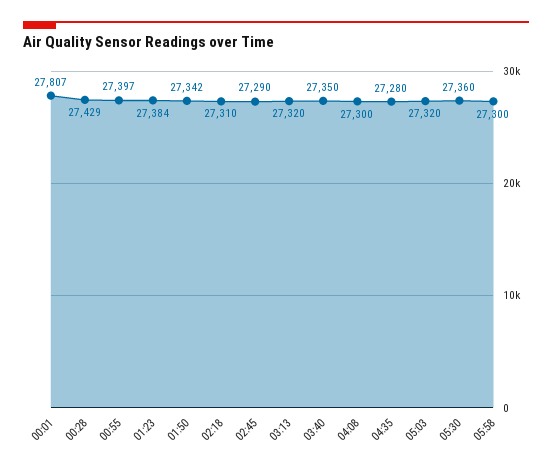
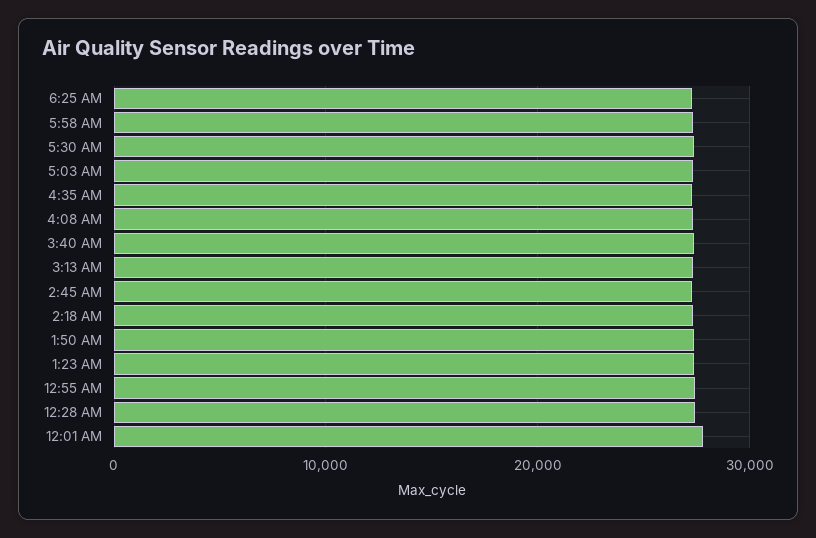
6:25 AM: none -> 27000

